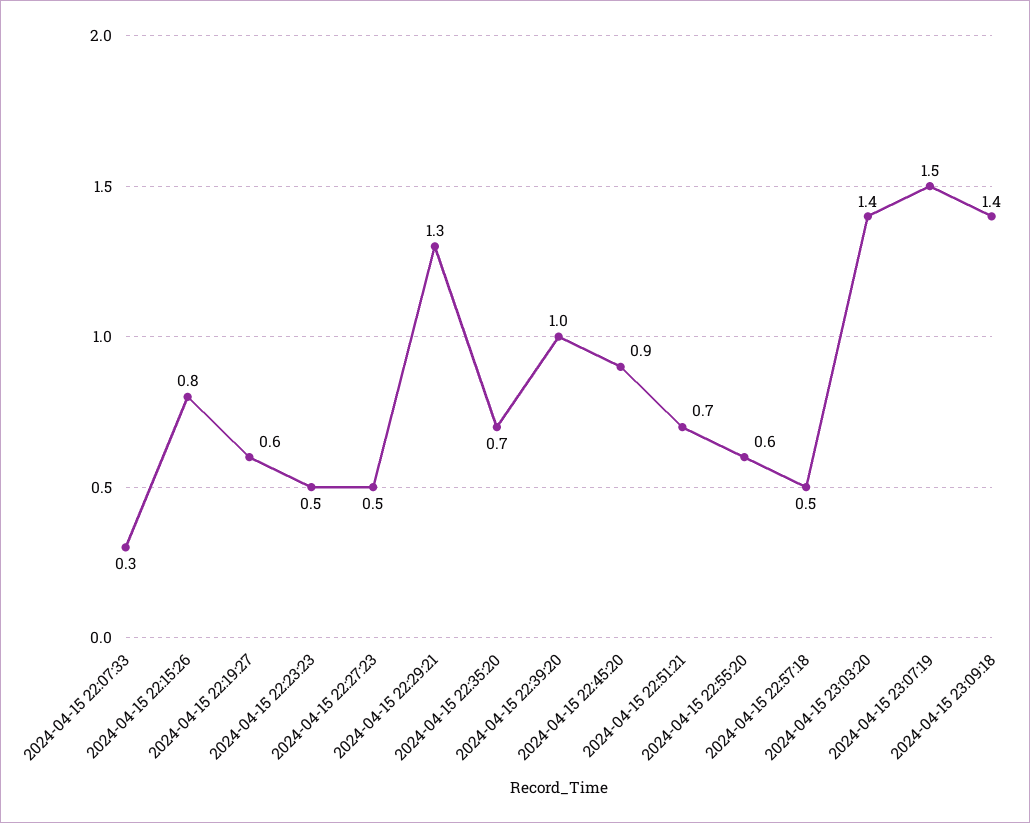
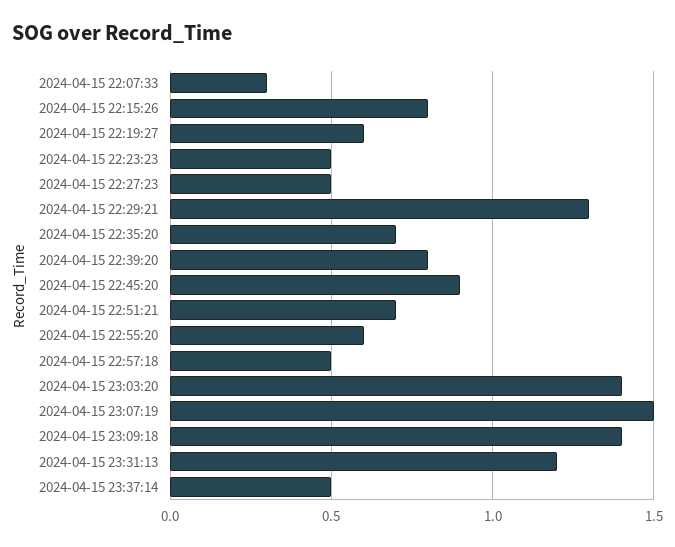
2024-04-15 22:39:20: 1 -> 0.8
2024-04-15 23:31:13: none -> 1.2
2024-04-15 23:37:14: none -> 0.5

